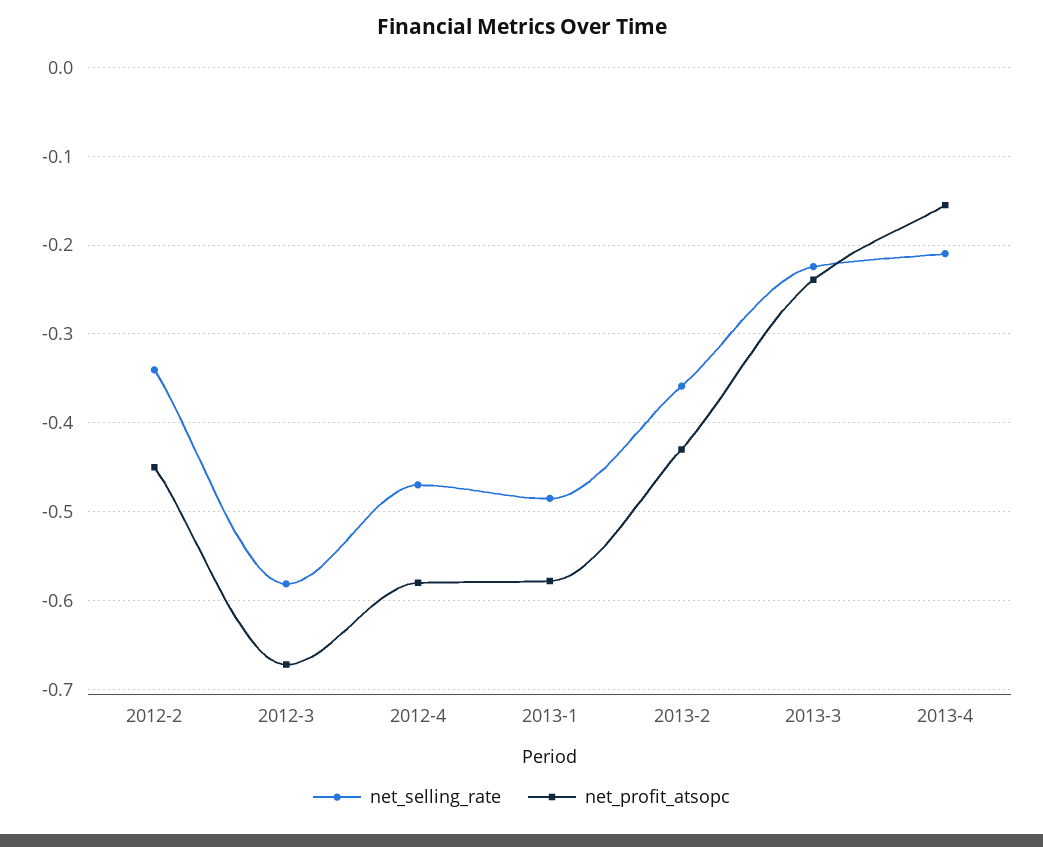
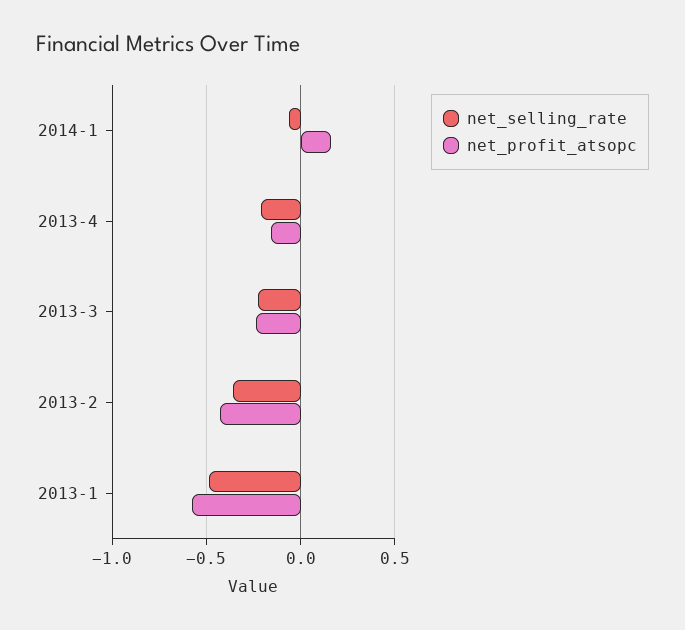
net_selling_rate, 2012-2: -0.34 -> none
net_profit_atsopc, 2012-2: -0.45 -> none
net_selling_rate, 2012-3: -0.58 -> none
net_profit_atsopc, 2012-3: -0.67 -> none
net_selling_rate, 2012-4: -0.47 -> none
net_profit_atsopc, 2012-4: -0.58 -> none
net_selling_rate, 2014-1: none -> -0.05
net_profit_atsopc, 2014-1: none -> 0.15

